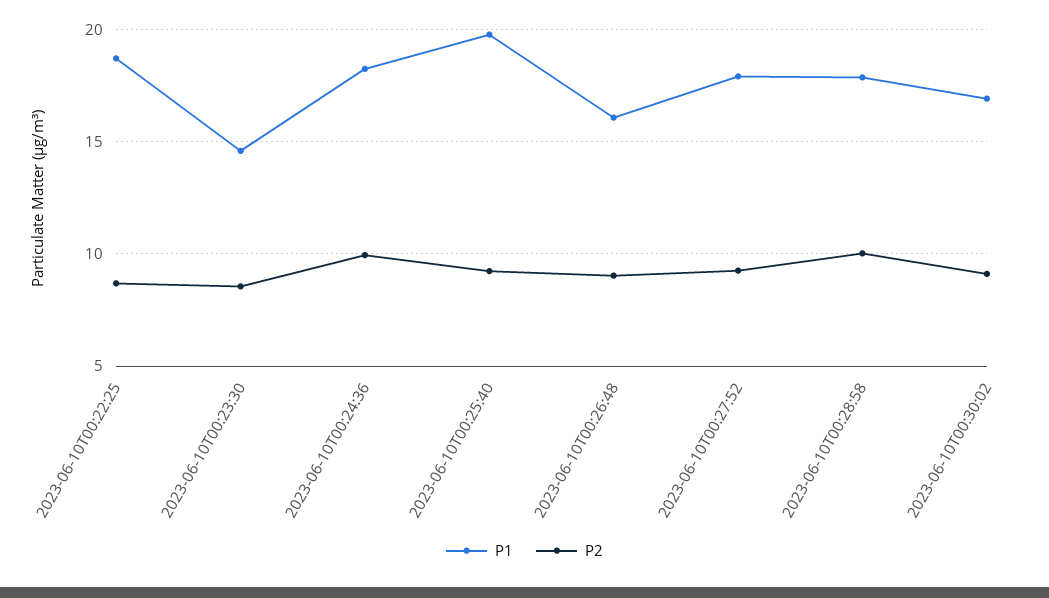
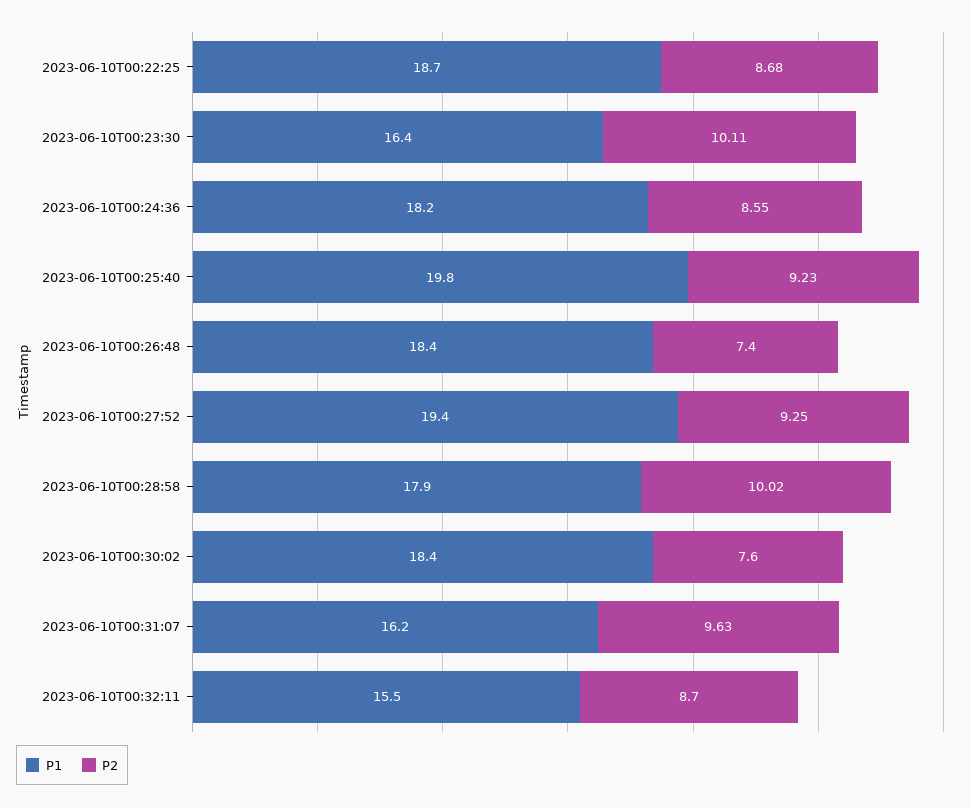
P1, 2023-06-10T00:23:30: 14.5 -> 16.4
P2, 2023-06-10T00:23:30: 8.5 -> 10.11
P2, 2023-06-10T00:24:36: 10 -> 8.55
P1, 2023-06-10T00:26:48: 16 -> 18.4
P2, 2023-06-10T00:26:48: 9 -> 7.4
P1, 2023-06-10T00:27:52: 18 -> 19.4
P1, 2023-06-10T00:30:02: 17 -> 18.4
P2, 2023-06-10T00:30:02: 9 -> 7.6
P1, 2023-06-10T00:31:07: none -> 16.2
P2, 2023-06-10T00:31:07: none -> 9.63
P1, 2023-06-10T00:32:11: none -> 15.5
P2, 2023-06-10T00:32:11: none -> 8.7

